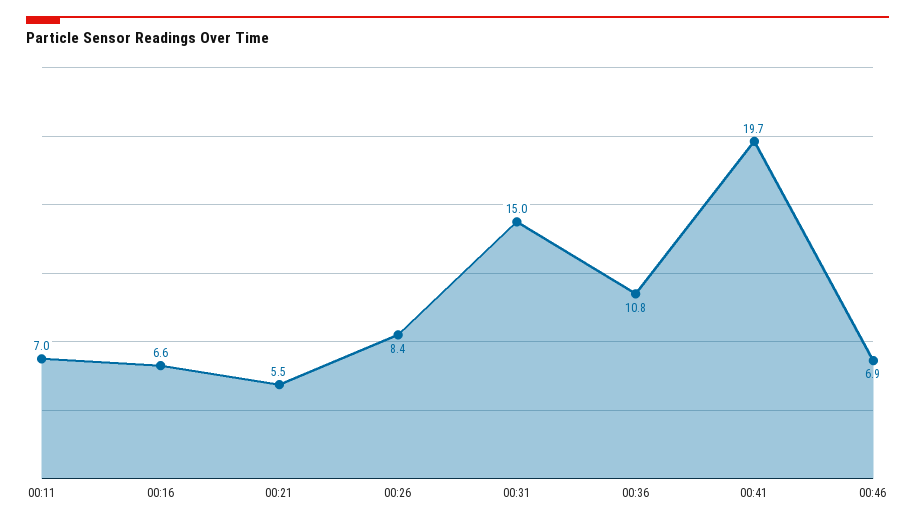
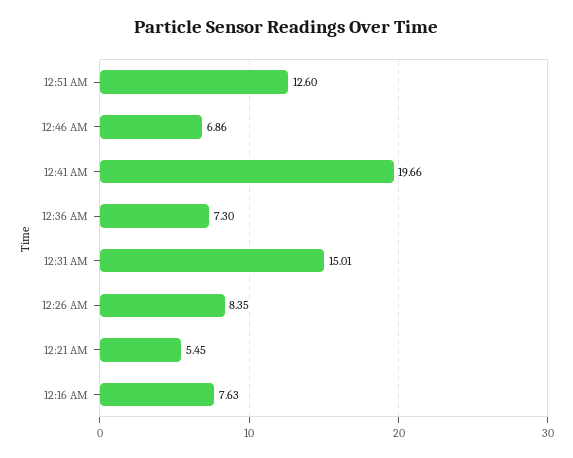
00:11: 7 -> none
00:16: 6.6 -> 7.63
00:36: 10.8 -> 7.3
12:51 AM: none -> 12.6

